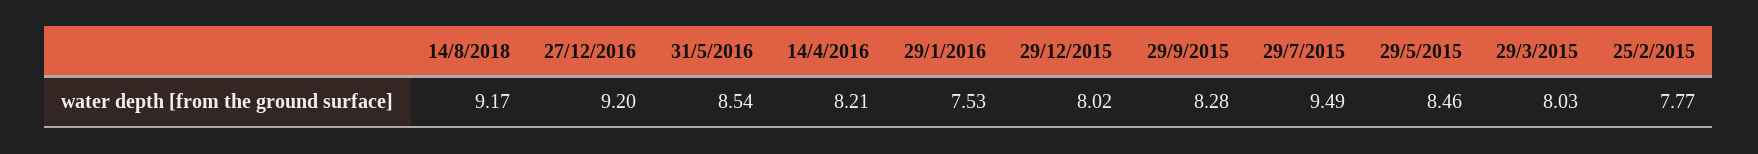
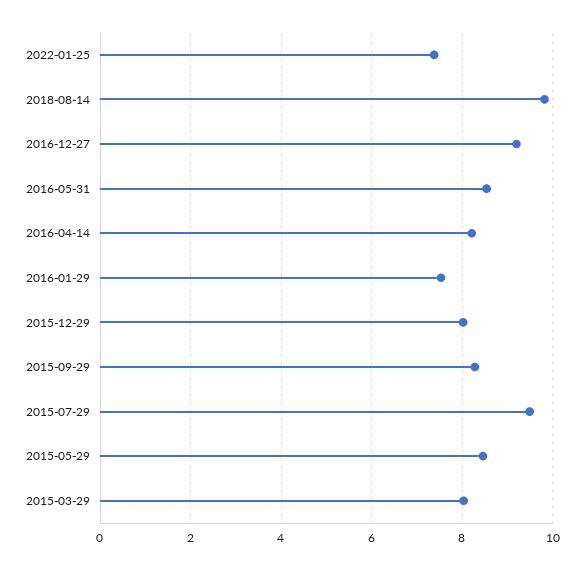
14/8/2018: 9.17 -> 9.8
25/2/2015: 7.77 -> none
2022-01-25: none -> 7.4

